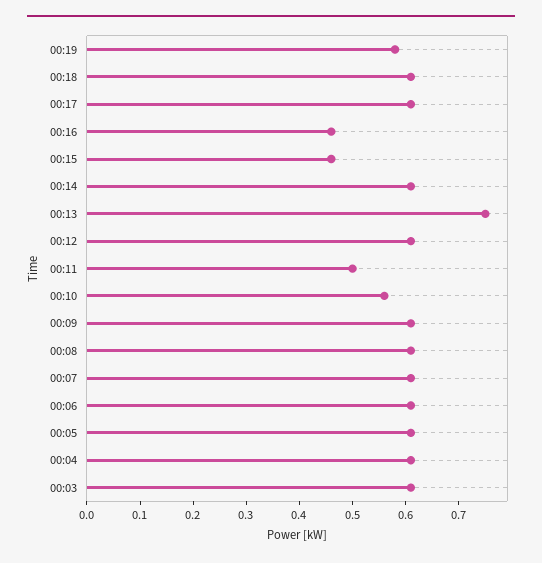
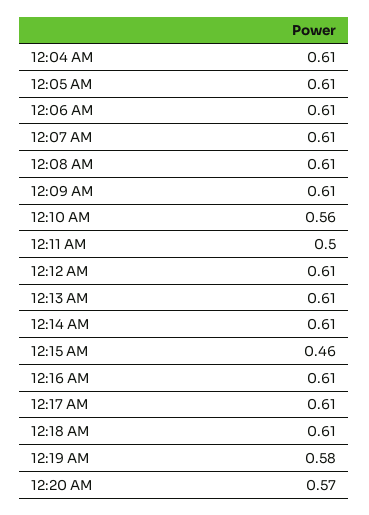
00:16: 0.45 -> 0.61
00:13: 0.75 -> 0.61
00:03: 0.6 -> none
12:20 AM: none -> 0.57

